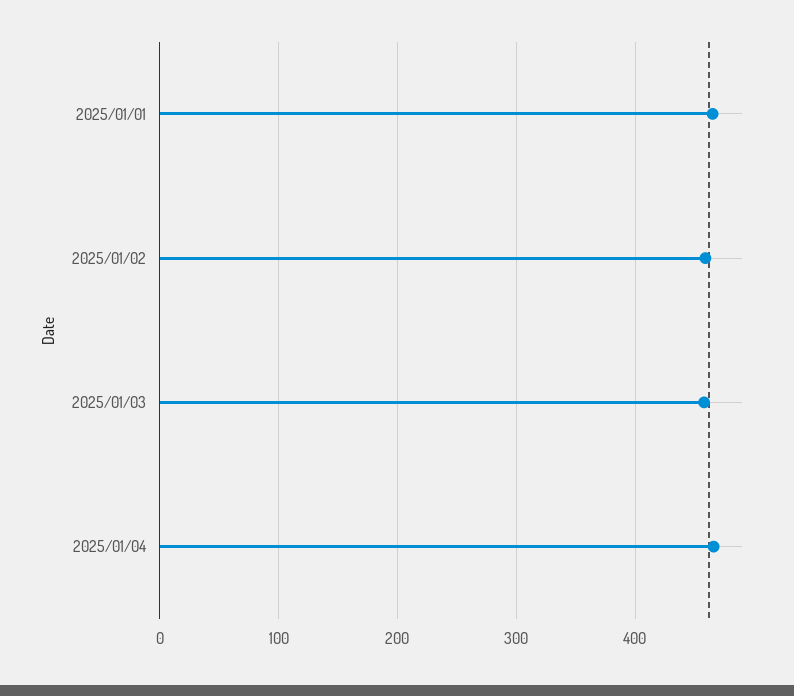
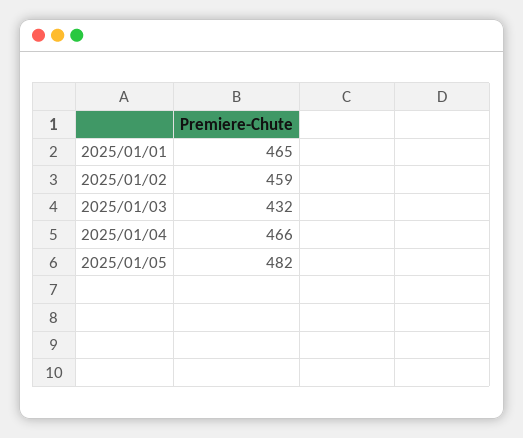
2025/01/03: 460 -> 432
2025/01/05: none -> 482

